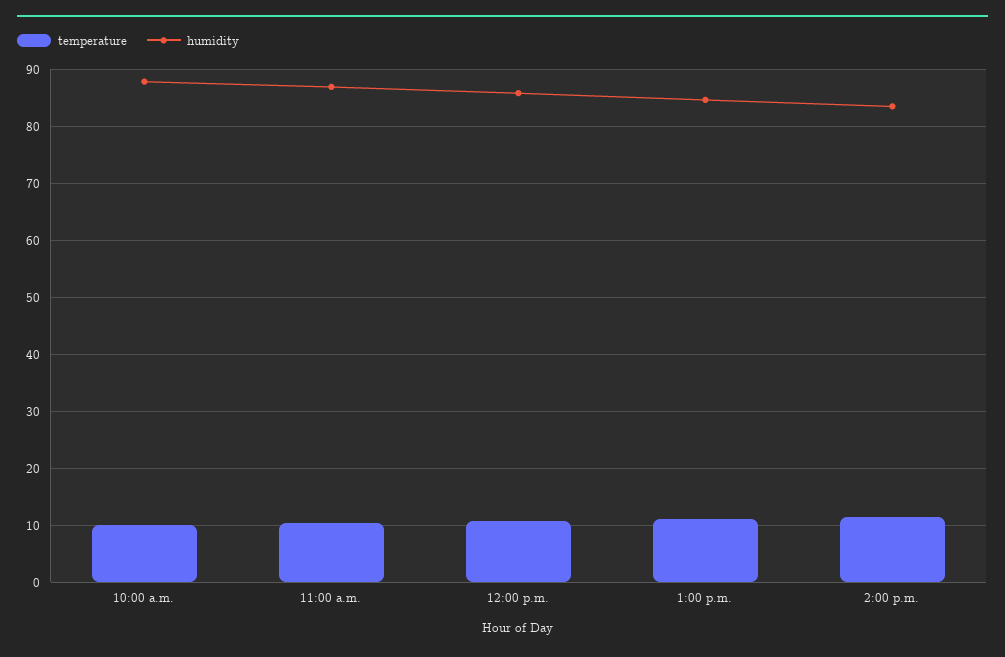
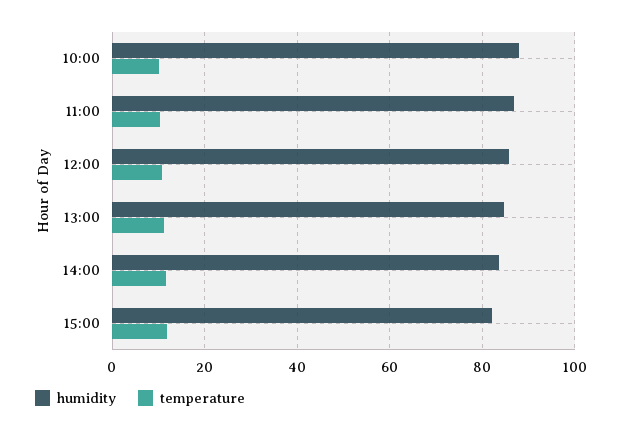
humidity, 15:00: none -> 82
temperature, 15:00: none -> 12

